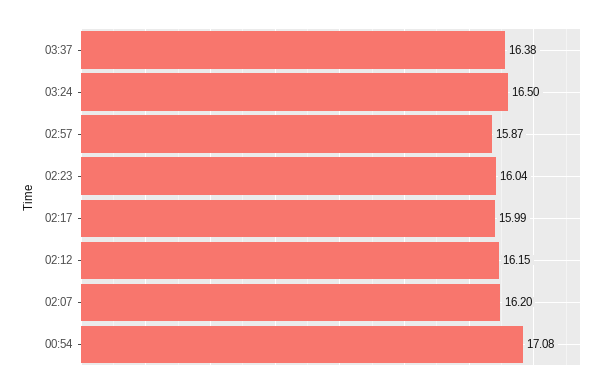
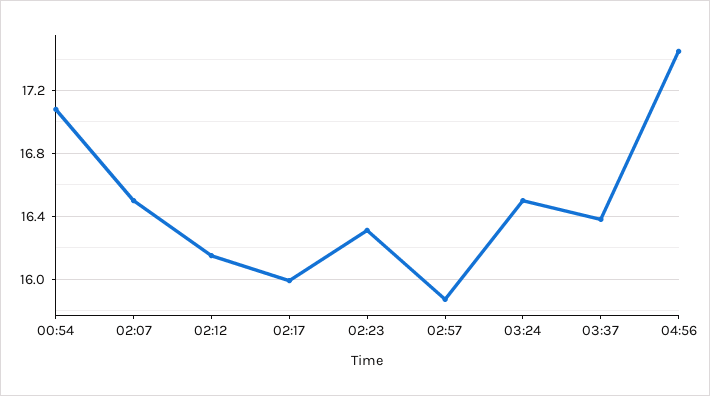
02:23: 16.04 -> 16.3
02:07: 16.2 -> 16.5
04:56: none -> 17.45

